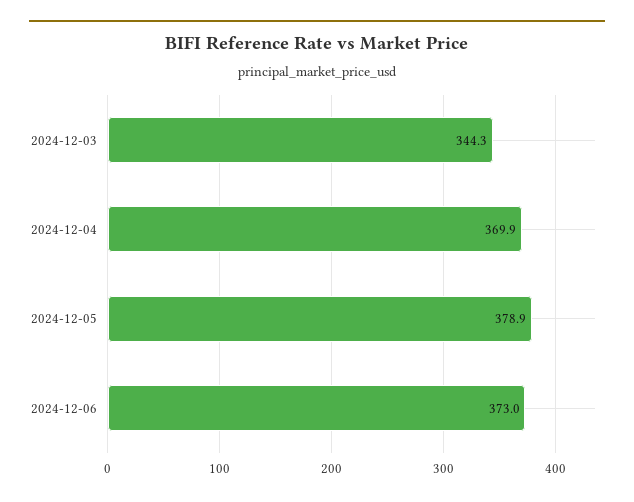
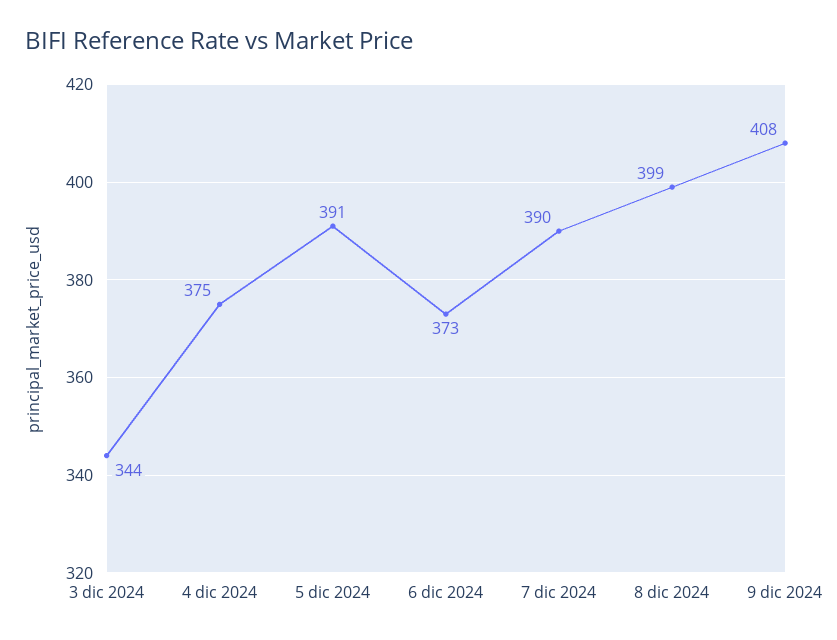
2024-12-04: 369.9 -> 375
2024-12-05: 378.9 -> 391
7 dic 2024: none -> 390
8 dic 2024: none -> 399
9 dic 2024: none -> 408

